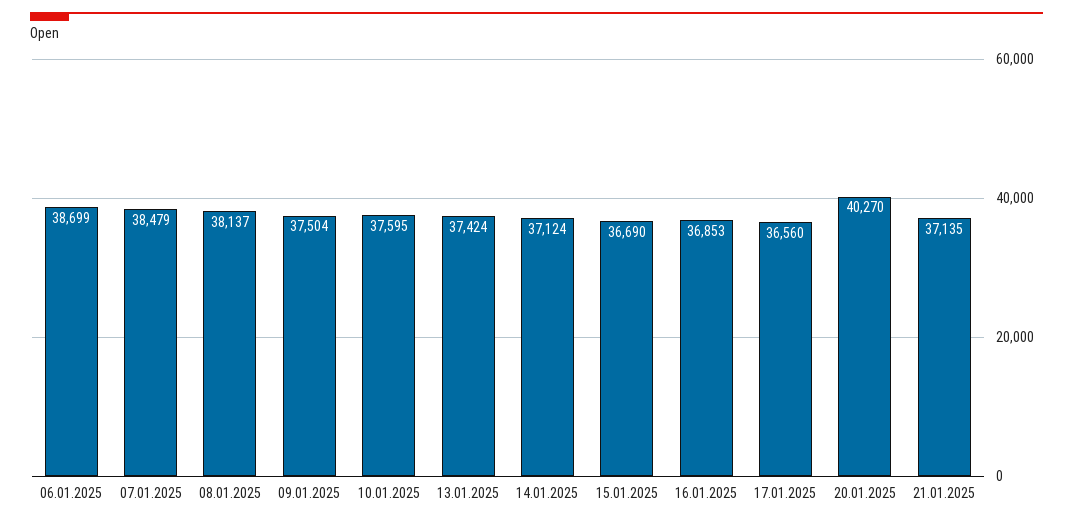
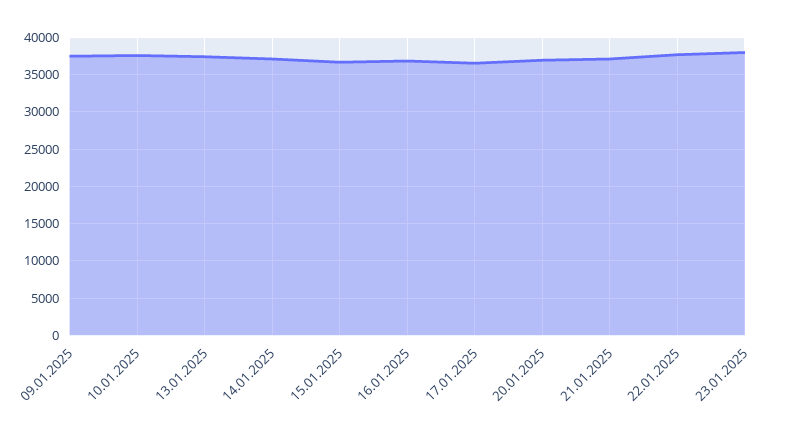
06.01.2025: 38699 -> none
07.01.2025: 38479 -> none
08.01.2025: 38137 -> none
20.01.2025: 40270 -> 37000
22.01.2025: none -> 38000
23.01.2025: none -> 38000

